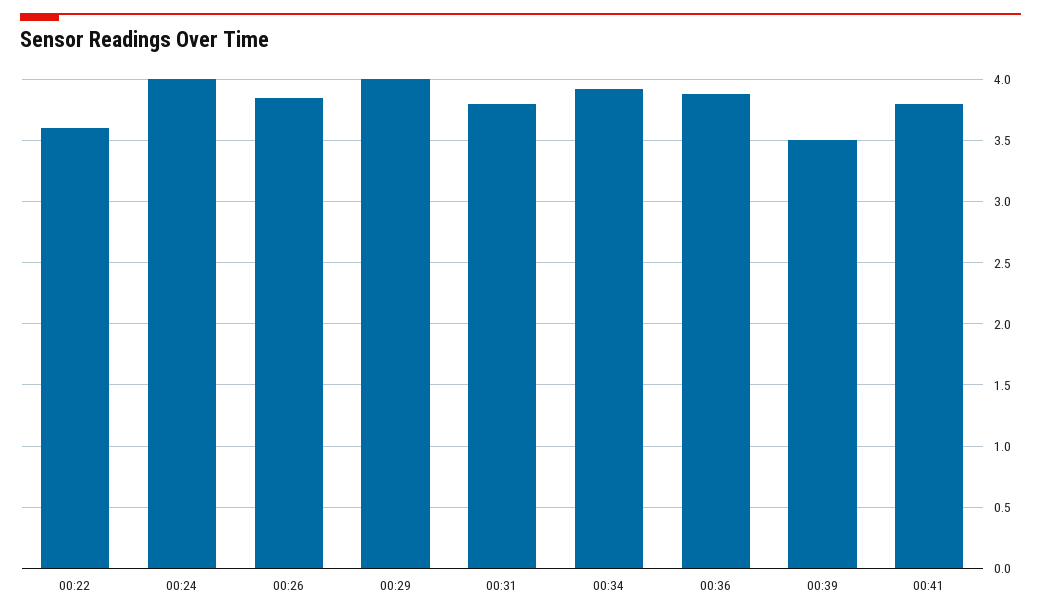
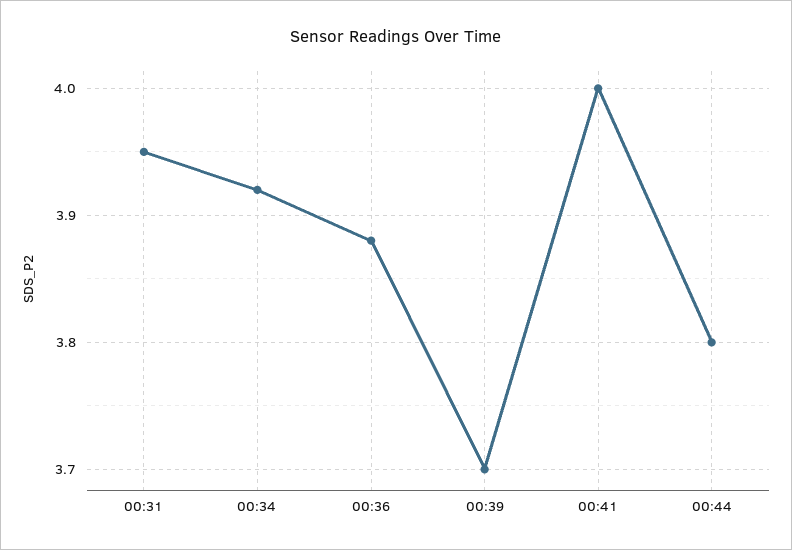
00:22: 3.6 -> none
00:24: 4 -> none
00:26: 3.85 -> none
00:29: 4 -> none
00:31: 3.8 -> 3.95
00:39: 3.5 -> 3.7
00:41: 3.8 -> 4
00:44: none -> 3.8

